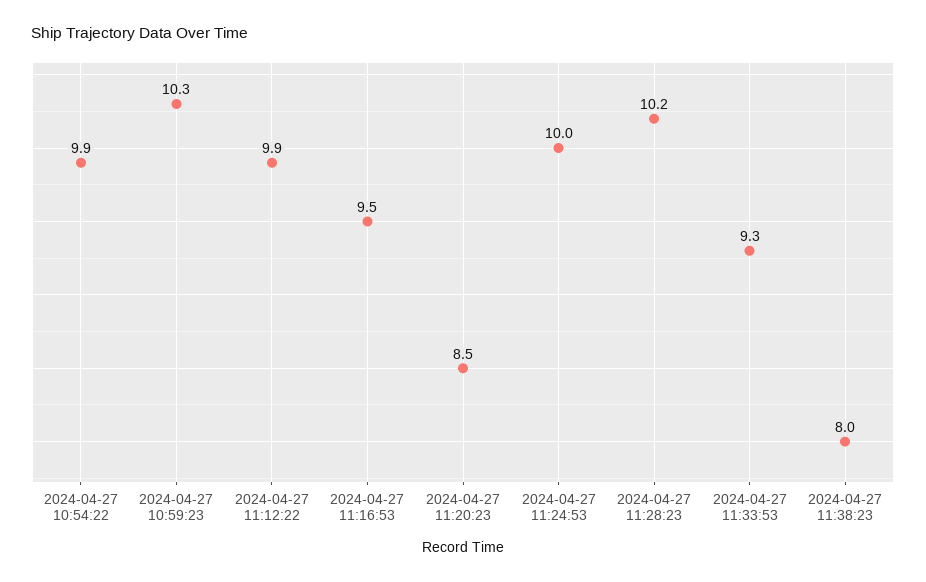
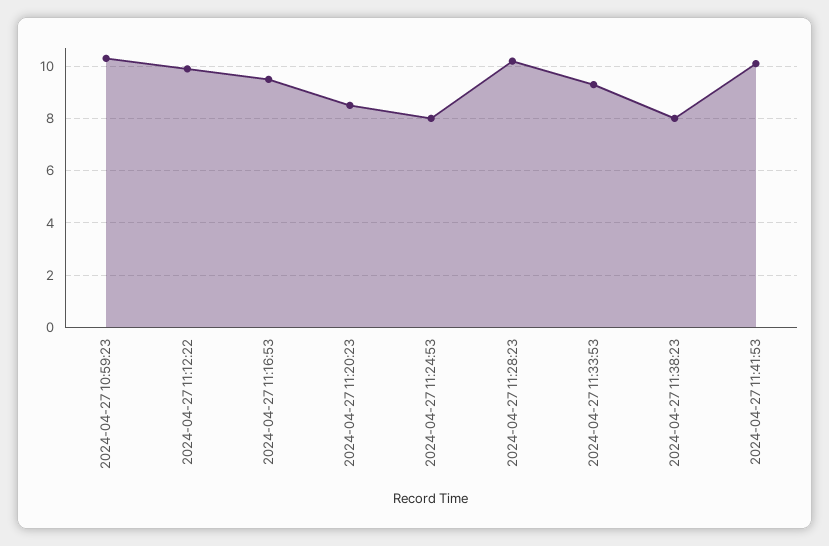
2024-04-27 10:54:22: 9.9 -> none
2024-04-27 11:24:53: 10 -> 8
2024-04-27 11:41:53: none -> 10

